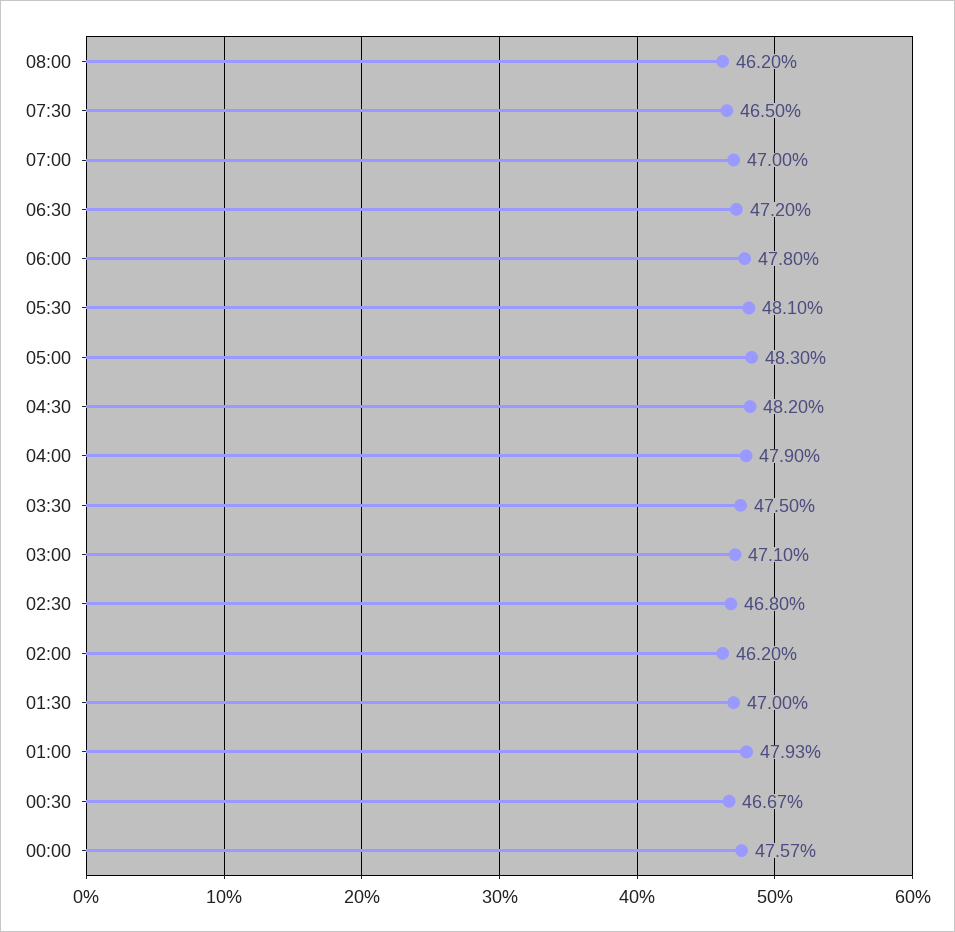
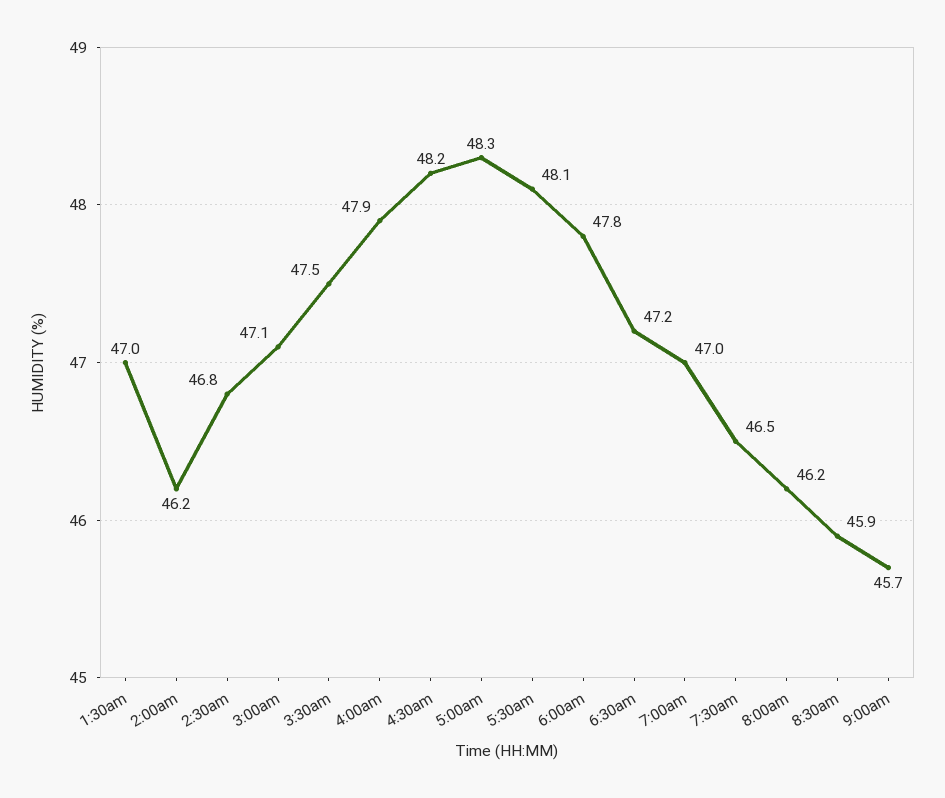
01:00: 47.93 -> none
00:30: 46.67 -> none
00:00: 47.57 -> none
8:30am: none -> 45.9
9:00am: none -> 45.7

